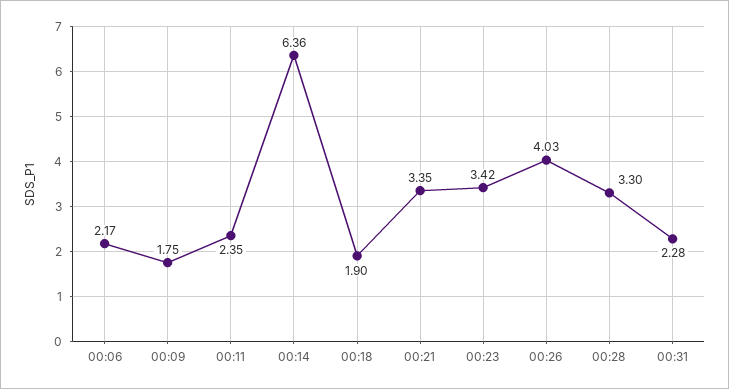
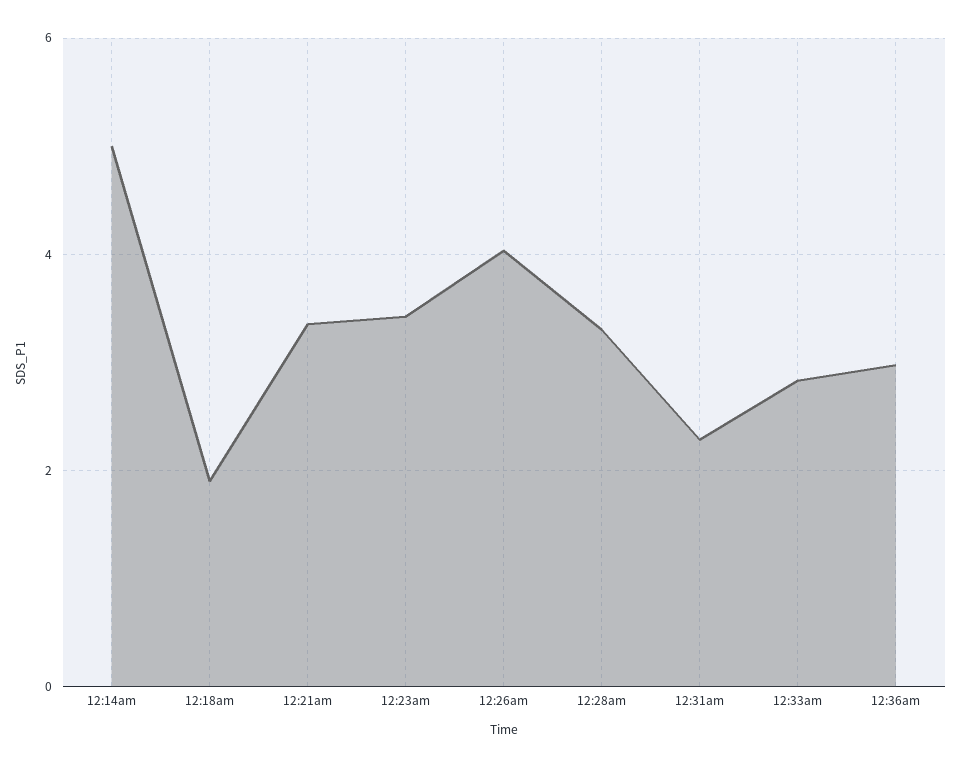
00:06: 2.17 -> none
00:09: 1.75 -> none
00:11: 2.35 -> none
00:14: 6.36 -> 5
12:33am: none -> 2.8
12:36am: none -> 3

